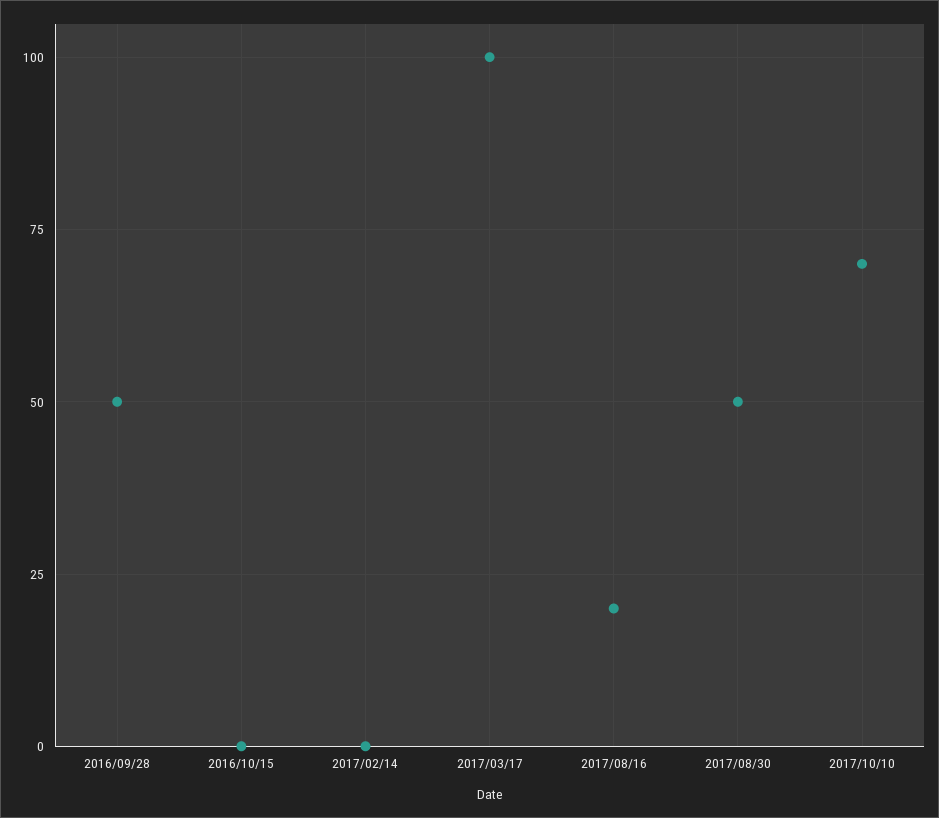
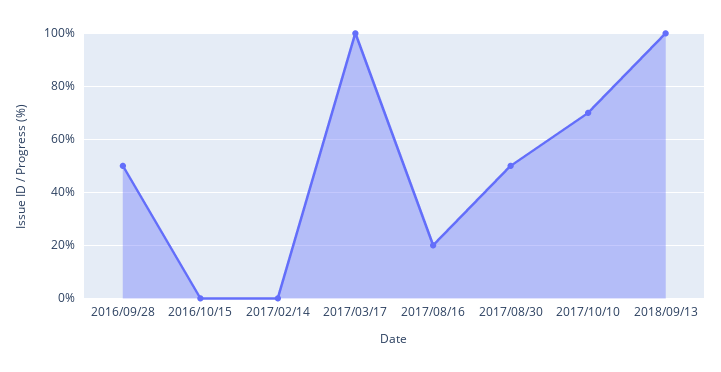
2018/09/13: none -> 100

